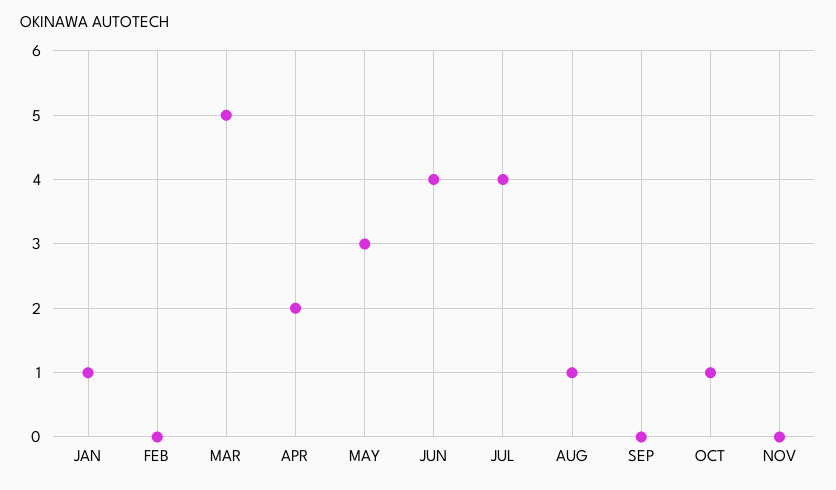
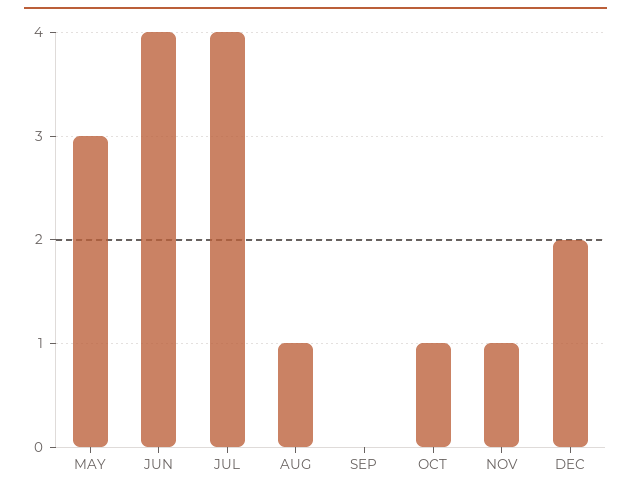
JAN: 1 -> none
FEB: 0 -> none
MAR: 5 -> none
APR: 2 -> none
NOV: 0 -> 1
DEC: none -> 2

